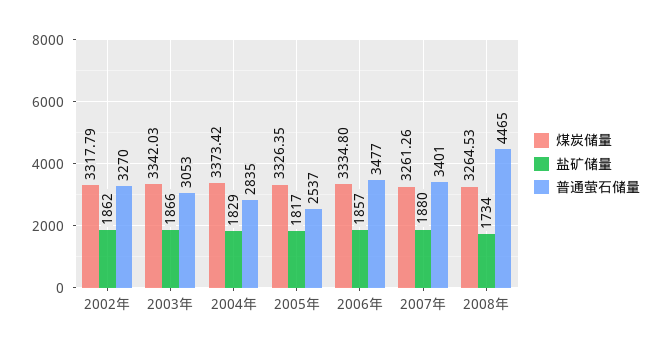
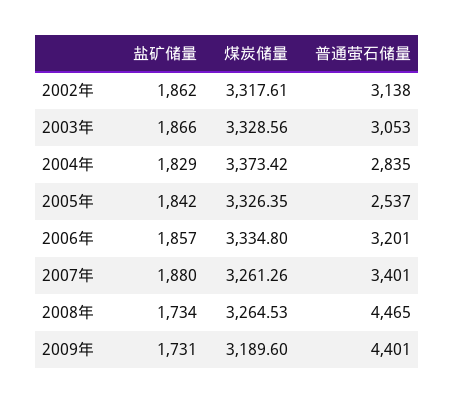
煤炭储量, 2002年: 3317.79 -> 3317.61
普通萤石储量, 2002年: 3270 -> 3138
煤炭储量, 2003年: 3342.03 -> 3328.56
盐矿储量, 2005年: 1817 -> 1842
普通萤石储量, 2006年: 3477 -> 3201
盐矿储量, 2009年: none -> 1731
煤炭储量, 2009年: none -> 3189.6
普通萤石储量, 2009年: none -> 4401

